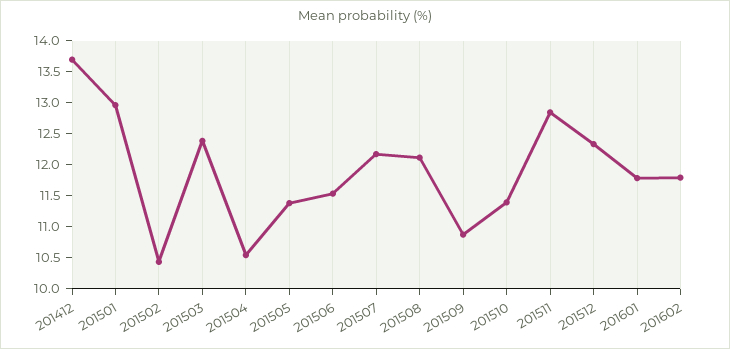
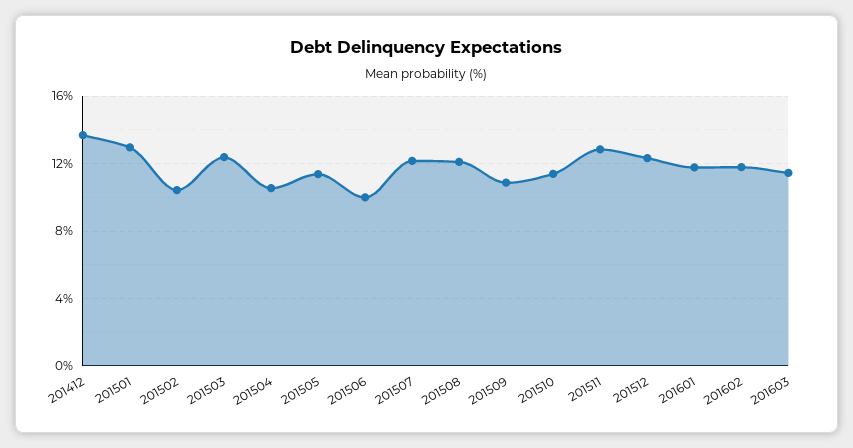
201506: 11.5 -> 10
201603: none -> 11.5

